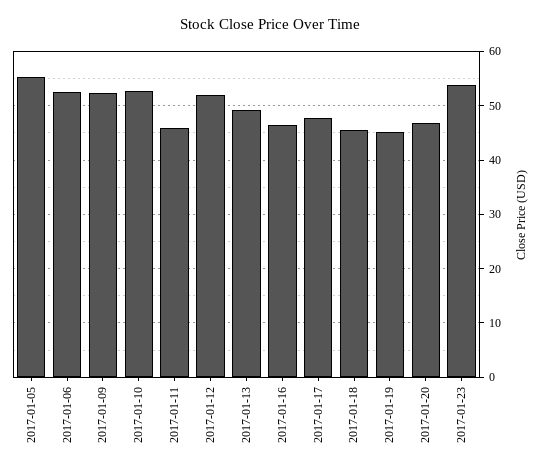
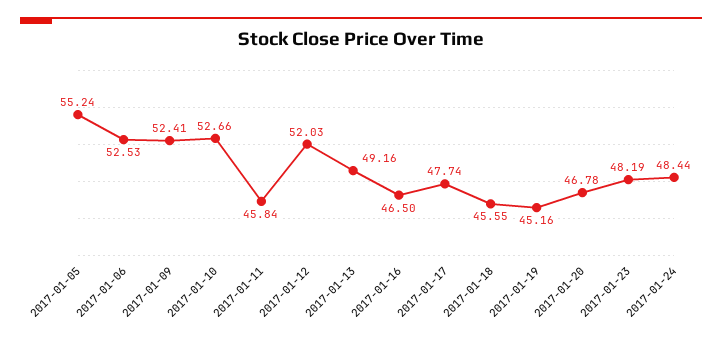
2017-01-23: 54 -> 48.19
2017-01-24: none -> 48.44

